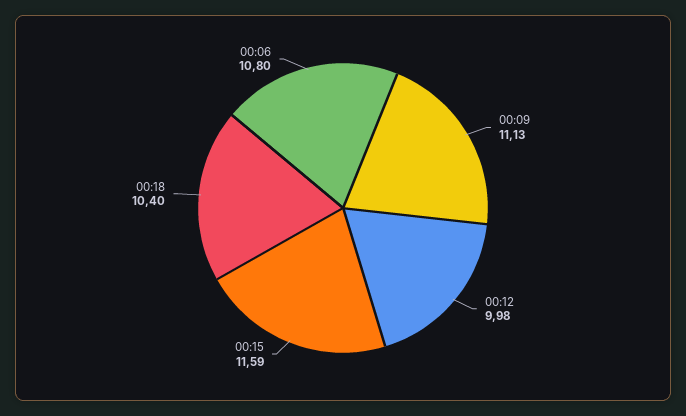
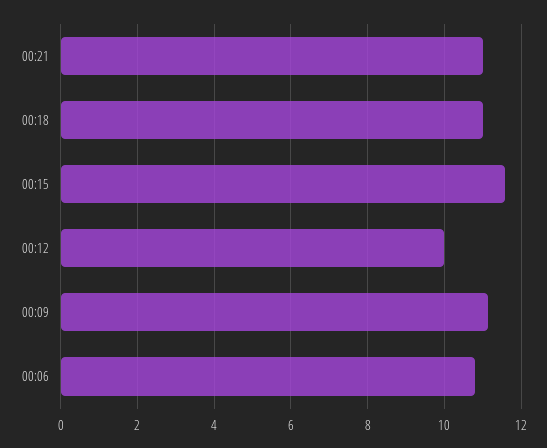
00:18: 10.4 -> 11
00:21: none -> 11

